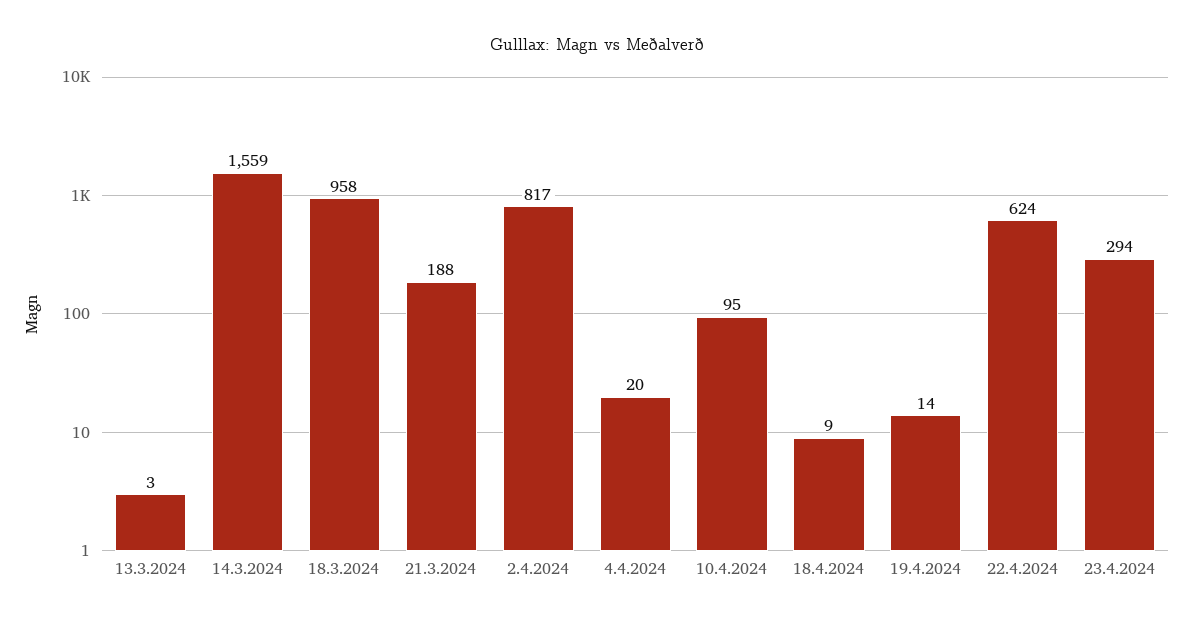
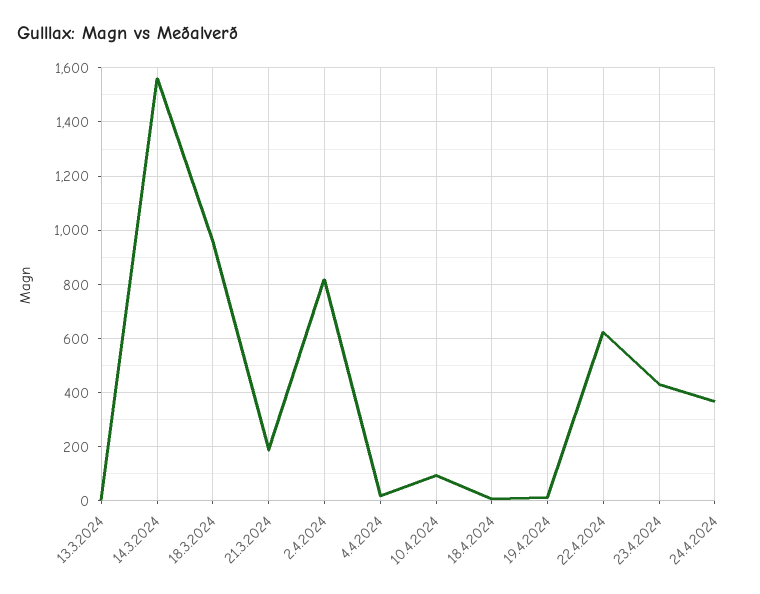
23.4.2024: 294 -> 425
24.4.2024: none -> 375

